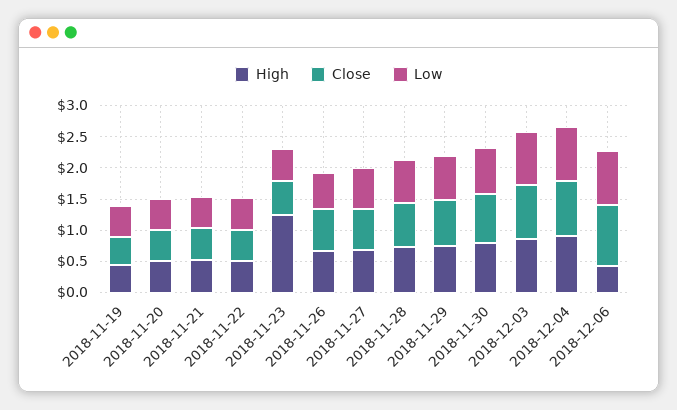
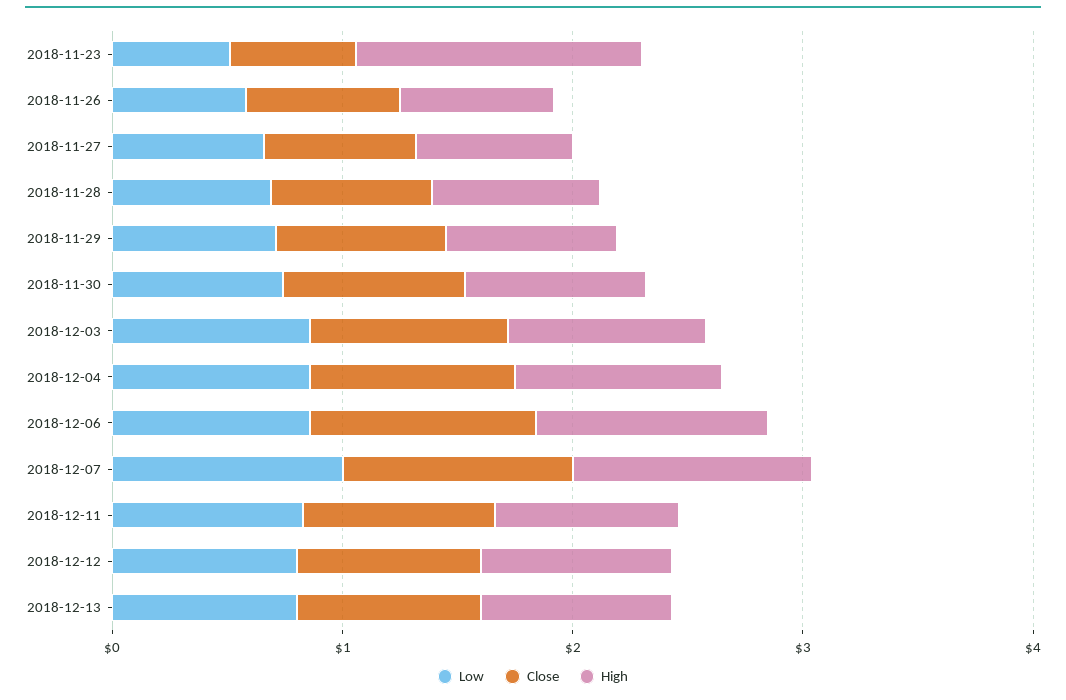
High, 2018-11-19: 0.5 -> none
Close, 2018-11-19: 0.5 -> none
Low, 2018-11-19: 0.5 -> none
High, 2018-11-20: 0.5 -> none
Close, 2018-11-20: 0.5 -> none
Low, 2018-11-20: 0.5 -> none
High, 2018-11-21: 0.5 -> none
Close, 2018-11-21: 0.5 -> none
Low, 2018-11-21: 0.5 -> none
High, 2018-11-22: 0.5 -> none
Close, 2018-11-22: 0.5 -> none
Low, 2018-11-22: 0.5 -> none
High, 2018-12-06: 0.5 -> 1
Low, 2018-12-07: none -> 1
Close, 2018-12-07: none -> 1
High, 2018-12-07: none -> 1
Low, 2018-12-11: none -> 0.8
Close, 2018-12-11: none -> 0.8
High, 2018-12-11: none -> 0.8
Low, 2018-12-12: none -> 0.8
Close, 2018-12-12: none -> 0.8
High, 2018-12-12: none -> 0.8
Low, 2018-12-13: none -> 0.8
Close, 2018-12-13: none -> 0.8
High, 2018-12-13: none -> 0.8

